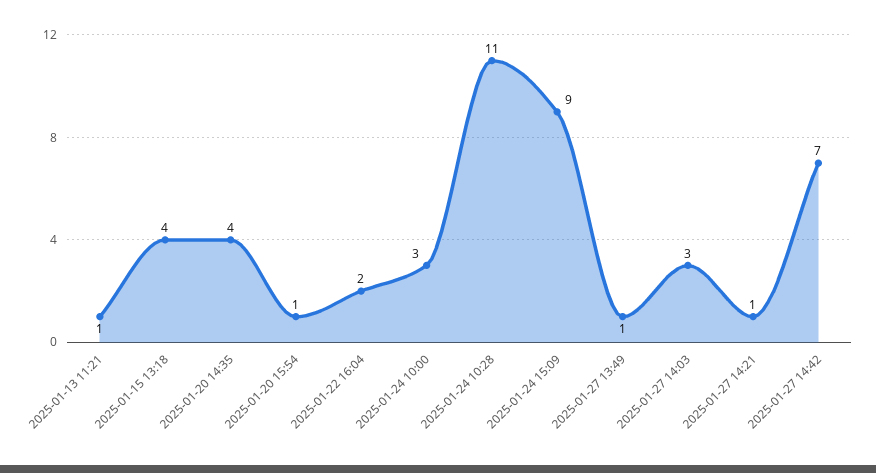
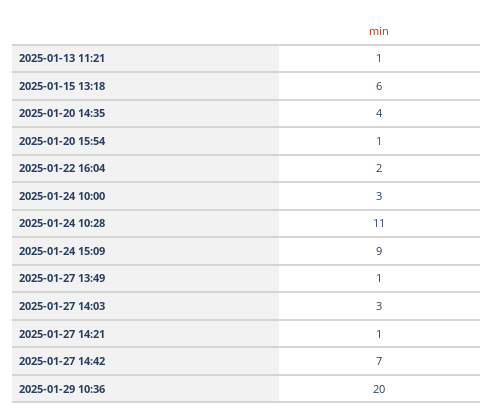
2025-01-15 13:18: 4 -> 6
2025-01-29 10:36: none -> 20

